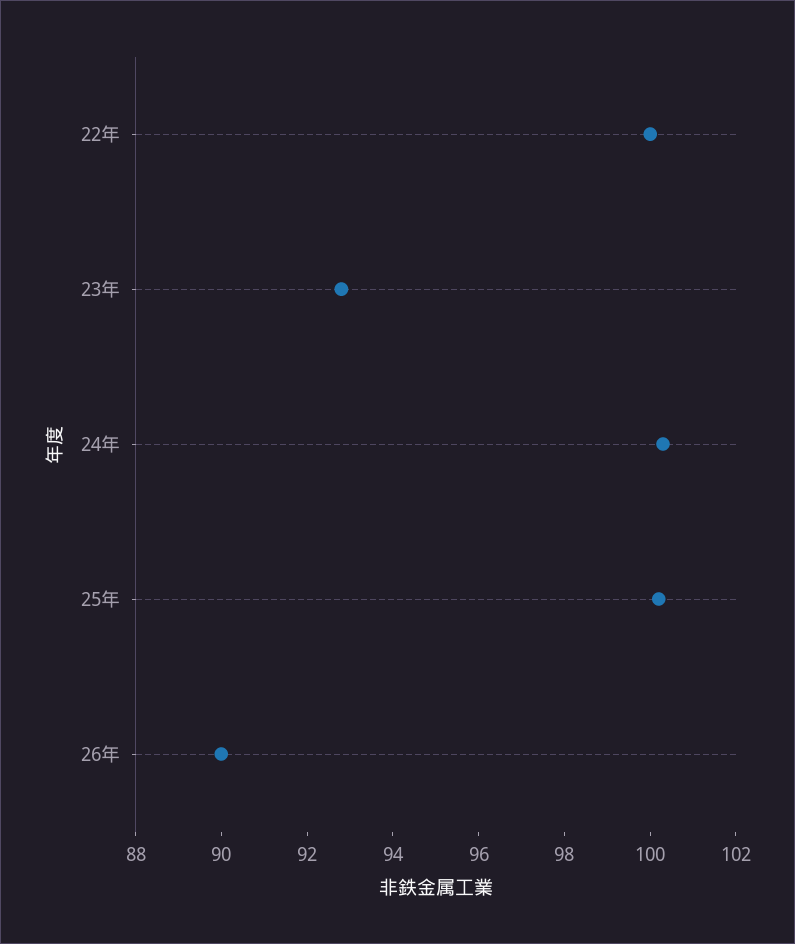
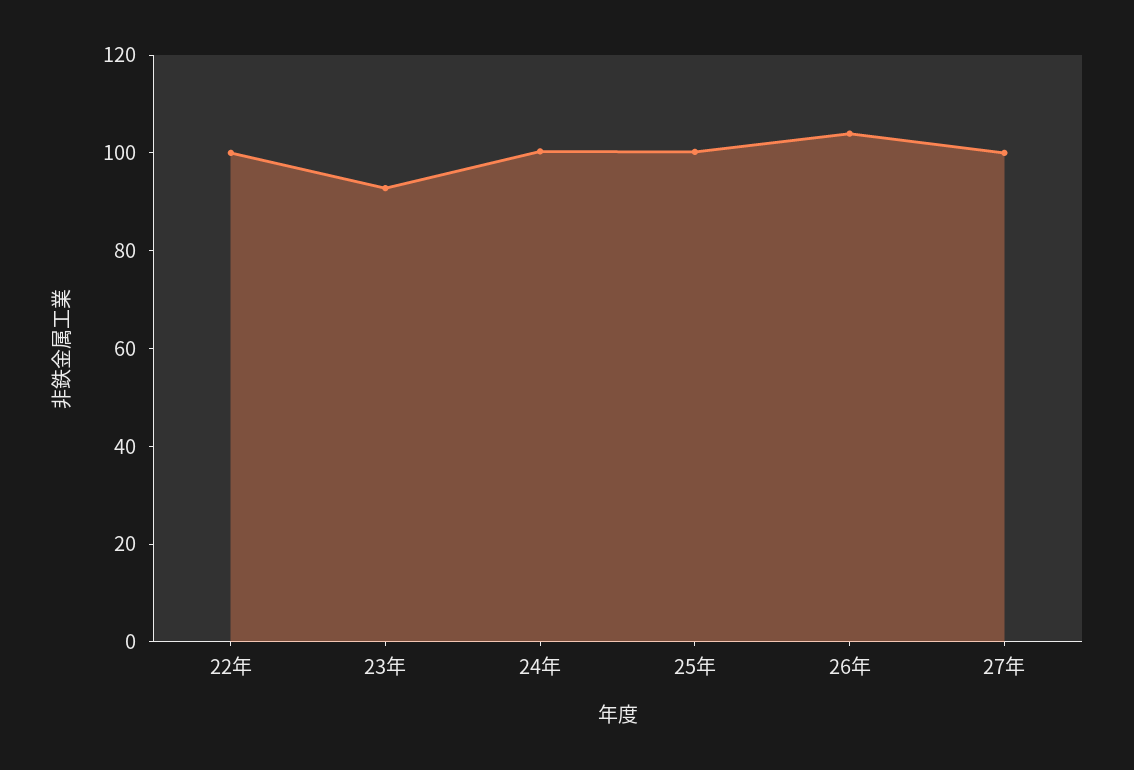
26年: 90 -> 105
27年: none -> 100

